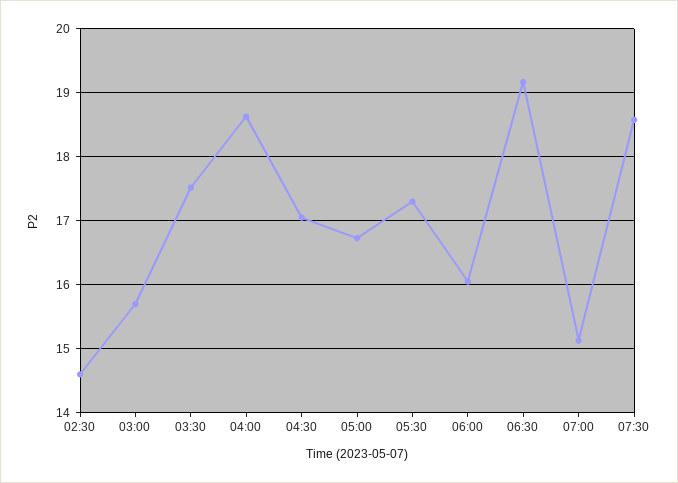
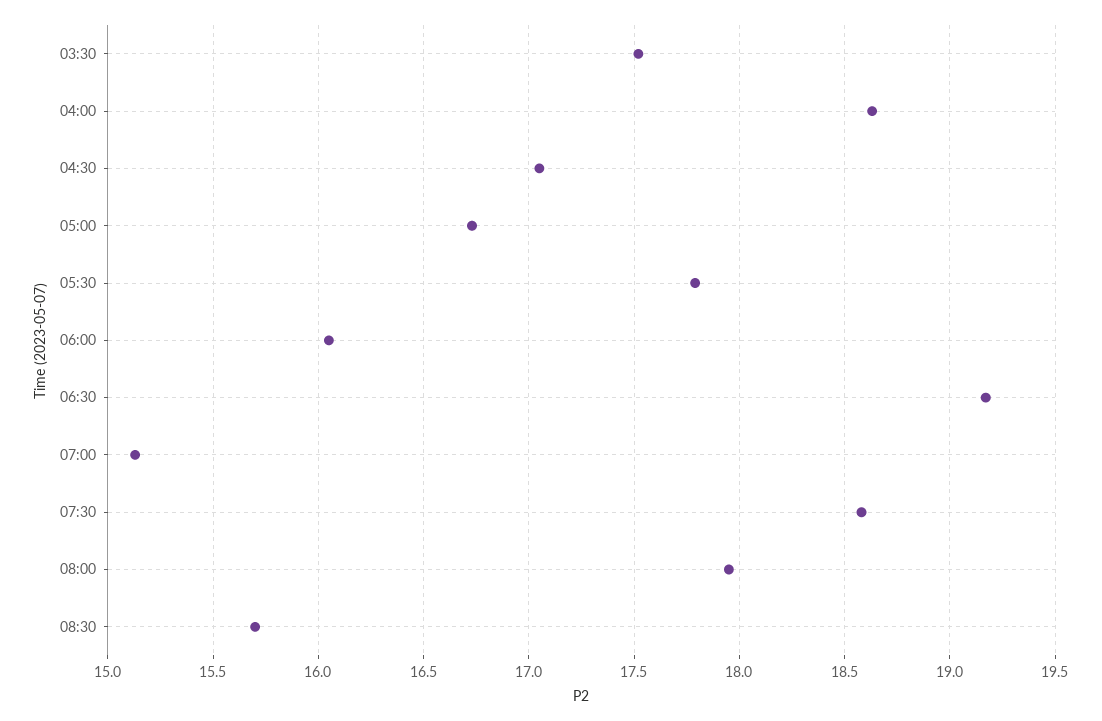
02:30: 14.6 -> none
03:00: 15.7 -> none
05:30: 17.3 -> 17.8
08:00: none -> 17.95
08:30: none -> 15.7

